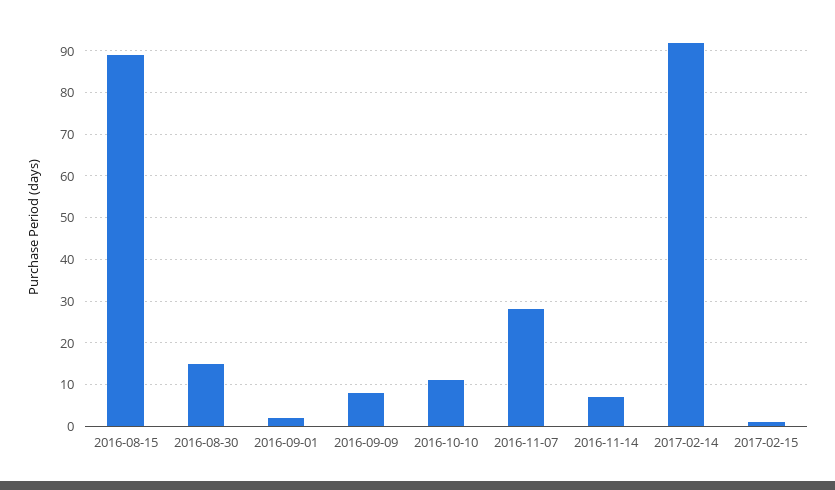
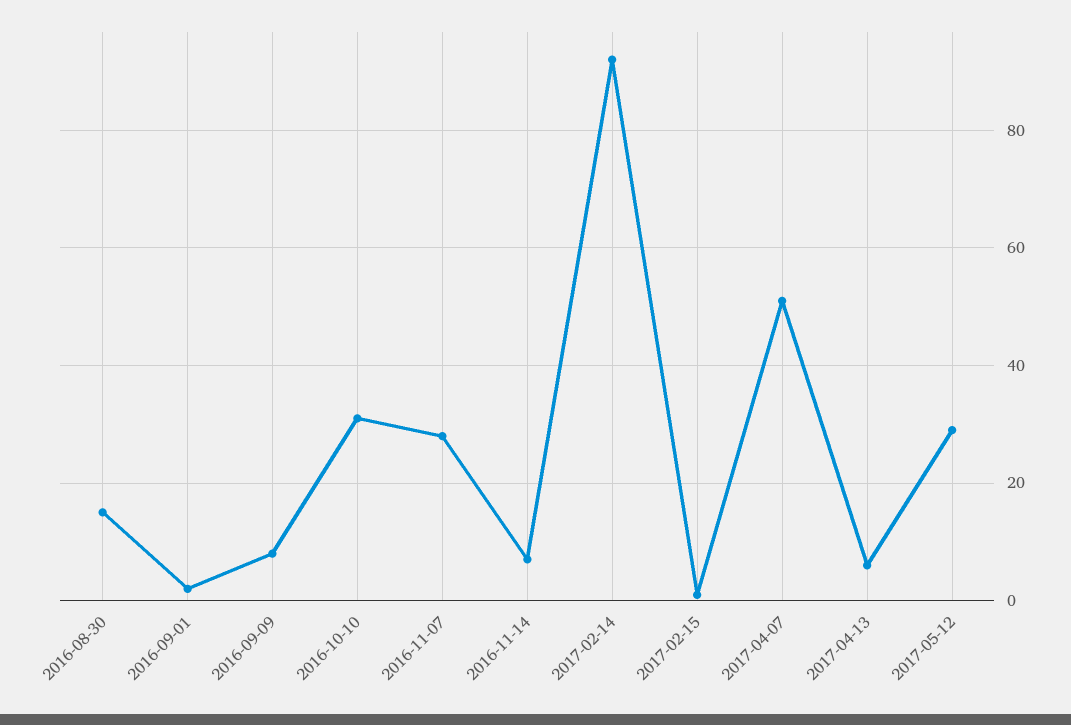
2016-08-15: 90 -> none
2016-10-10: 10 -> 30
2017-04-07: none -> 50
2017-04-13: none -> 5
2017-05-12: none -> 30

